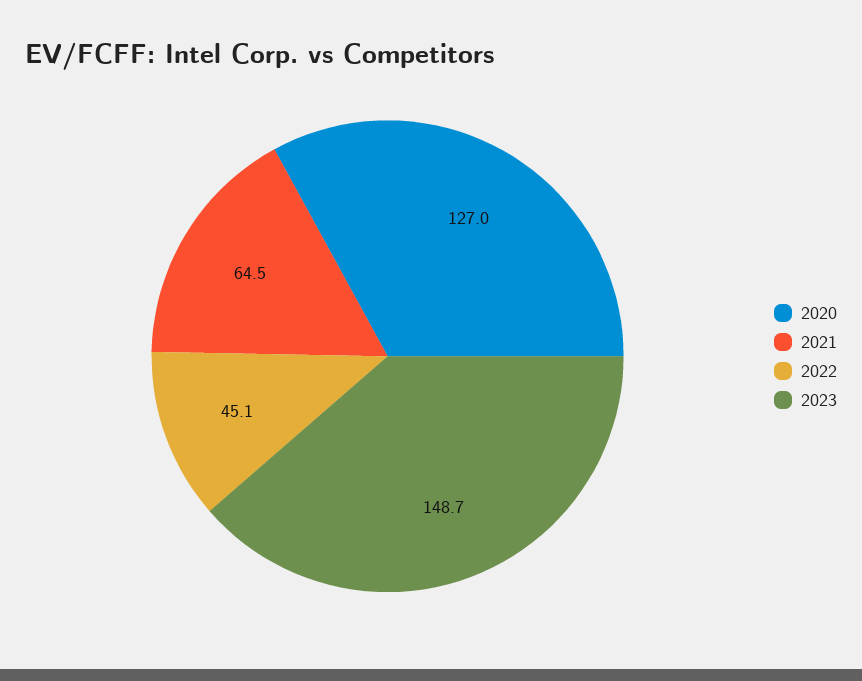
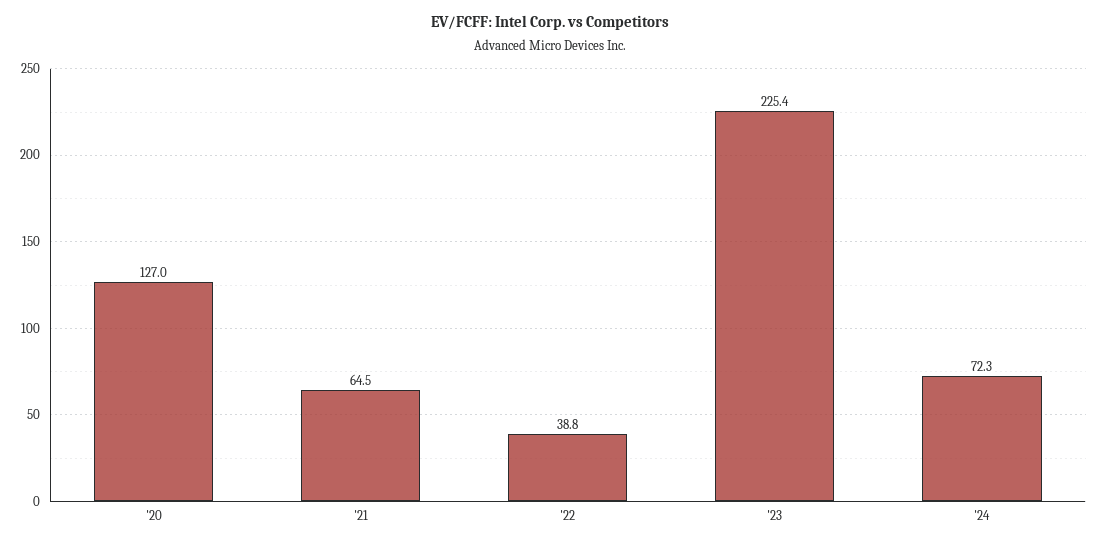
2022: 45.1 -> 38.8
2023: 148.7 -> 225.4
'24: none -> 72.3

